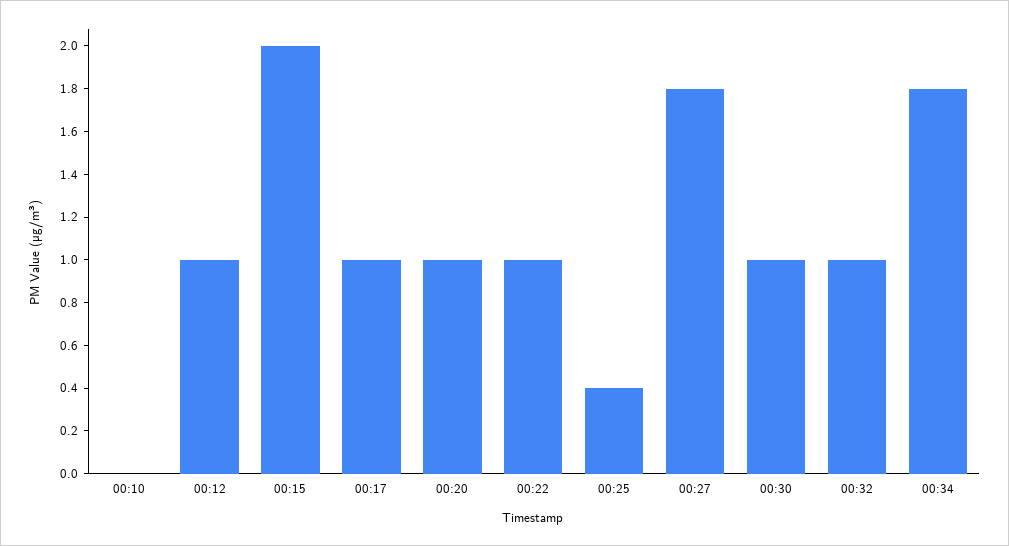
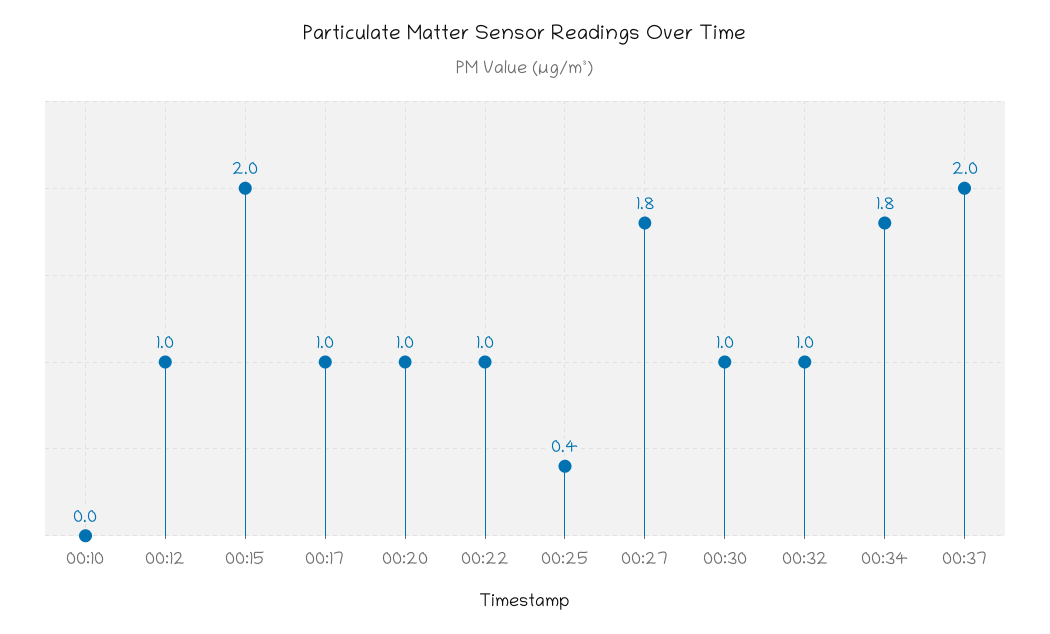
00:37: none -> 2

